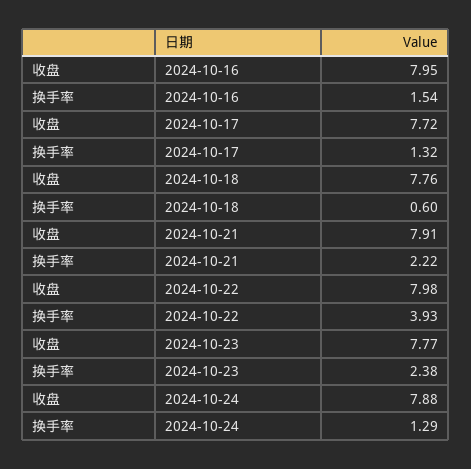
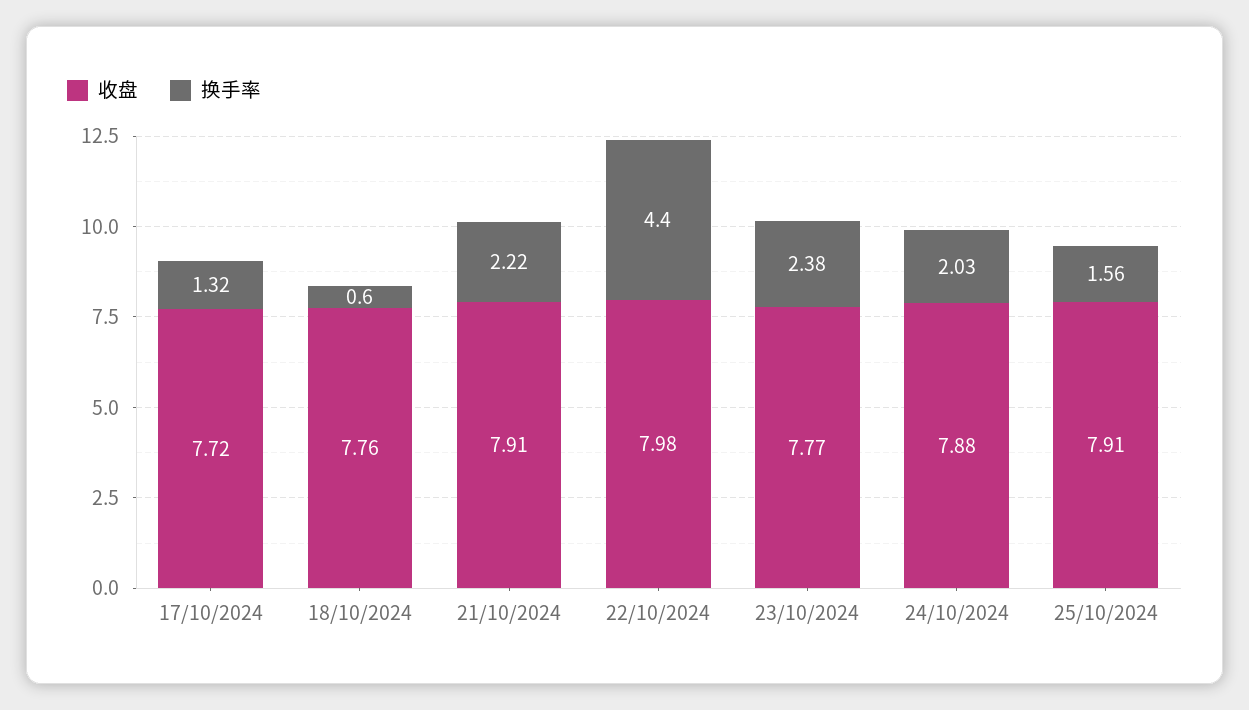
收盘, 2024-10-16: 7.95 -> none
换手率, 2024-10-16: 1.54 -> none
换手率, 2024-10-22: 3.93 -> 4.4
换手率, 2024-10-24: 1.29 -> 2.03
收盘, 25/10/2024: none -> 7.91
换手率, 25/10/2024: none -> 1.56

